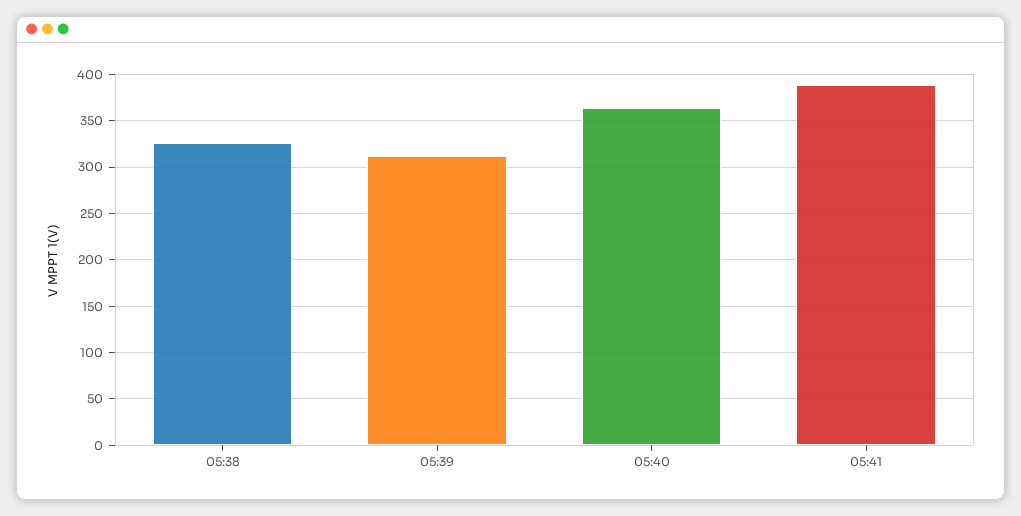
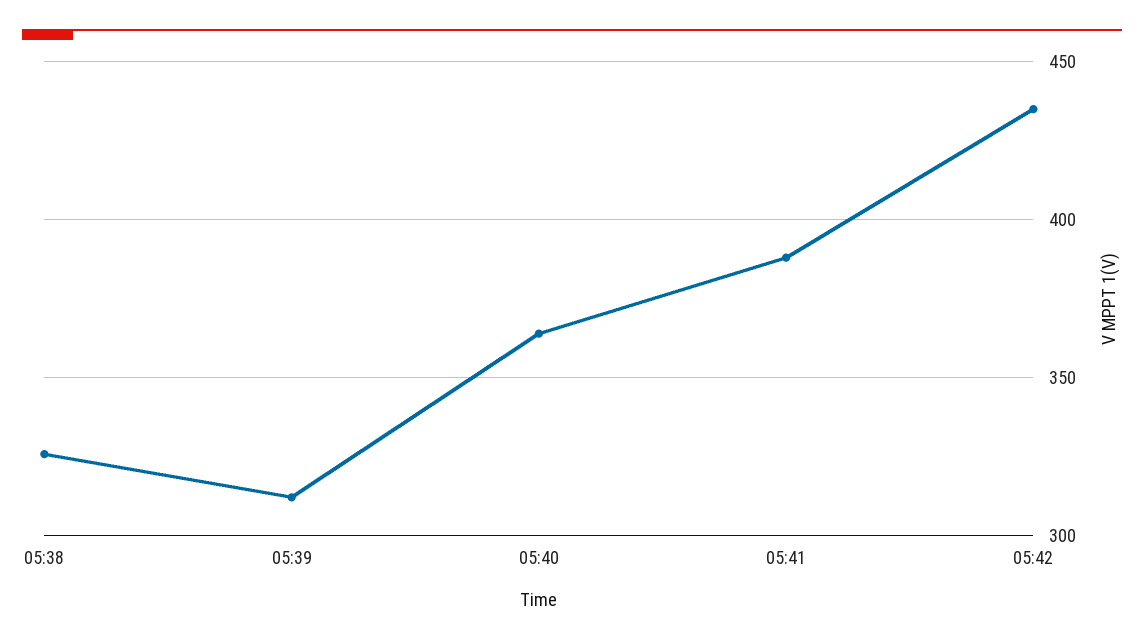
05:42: none -> 435

